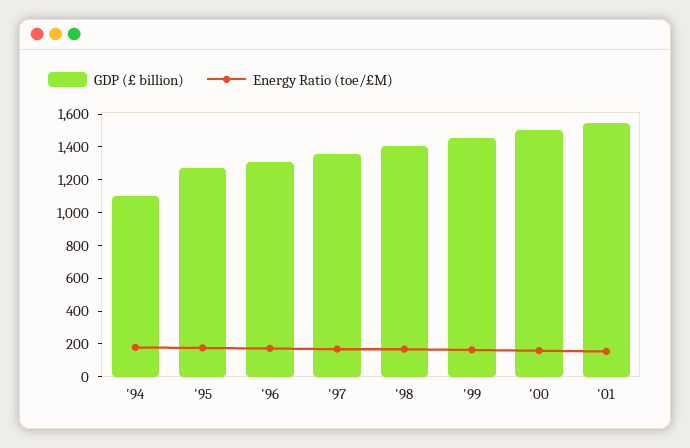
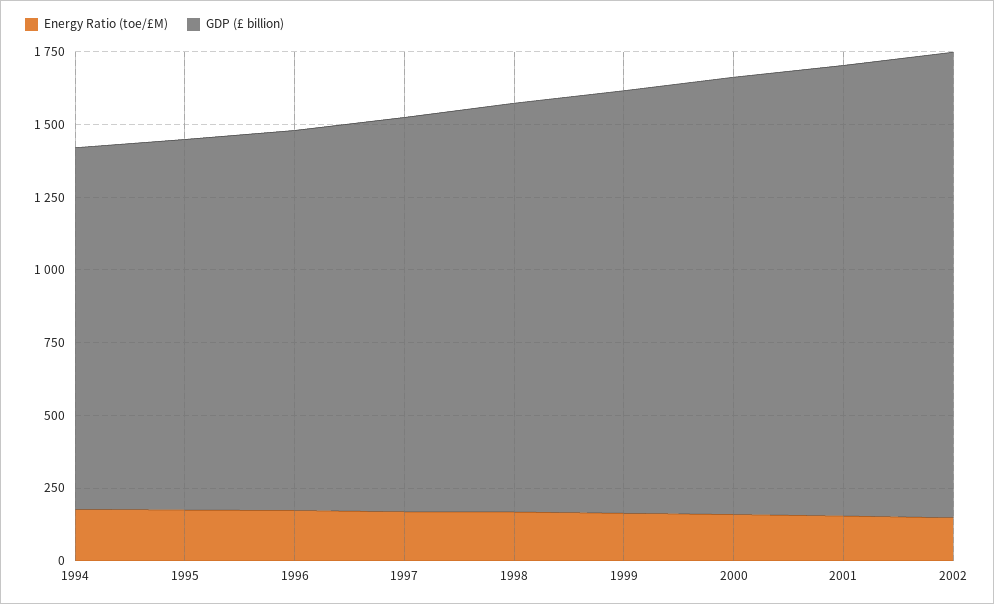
GDP (£ billion), '94: 1100 -> 1250
Energy Ratio (toe/£M), 2002: none -> 150
GDP (£ billion), 2002: none -> 1600

